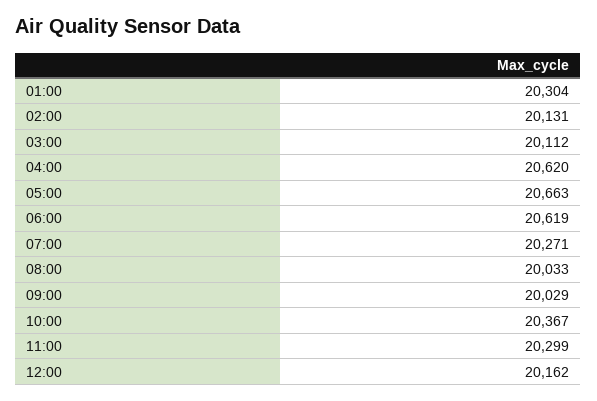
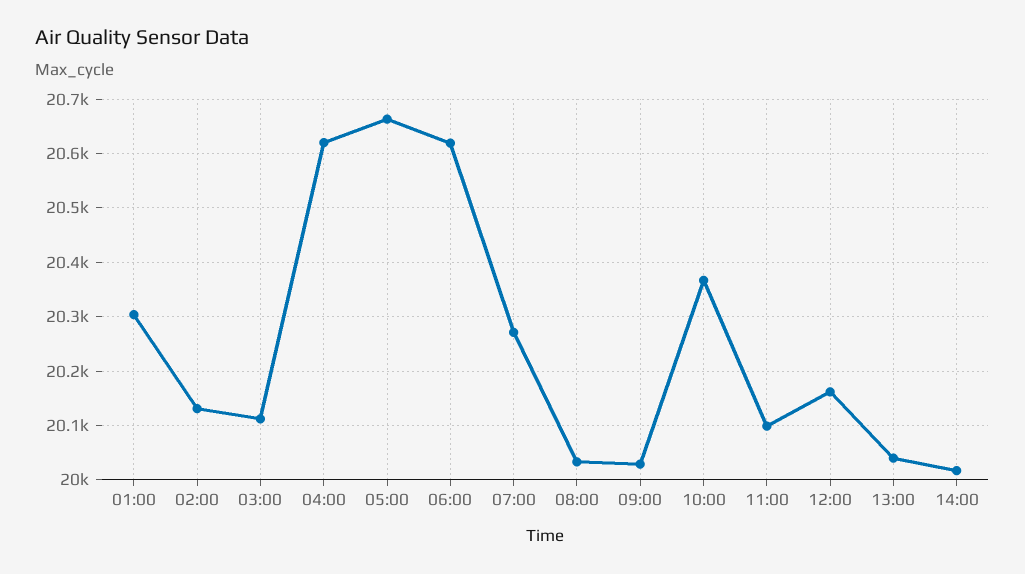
11:00: 20299 -> 20100
13:00: none -> 20040
14:00: none -> 20020

